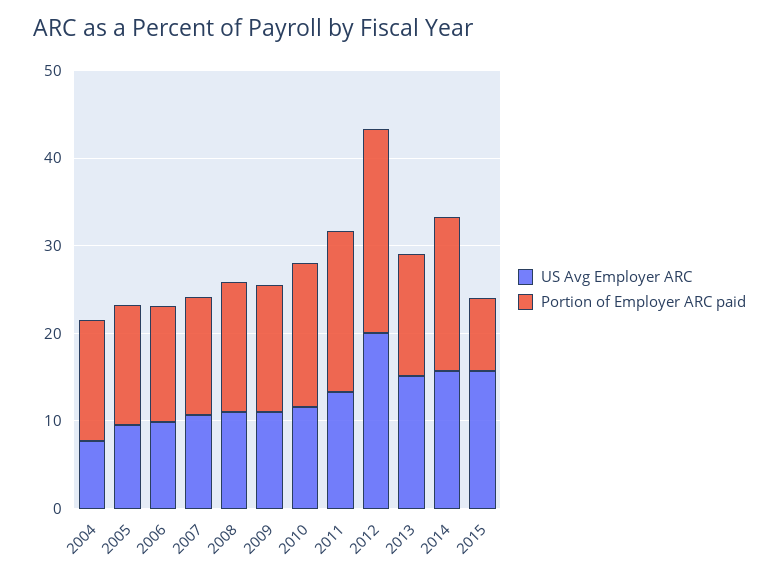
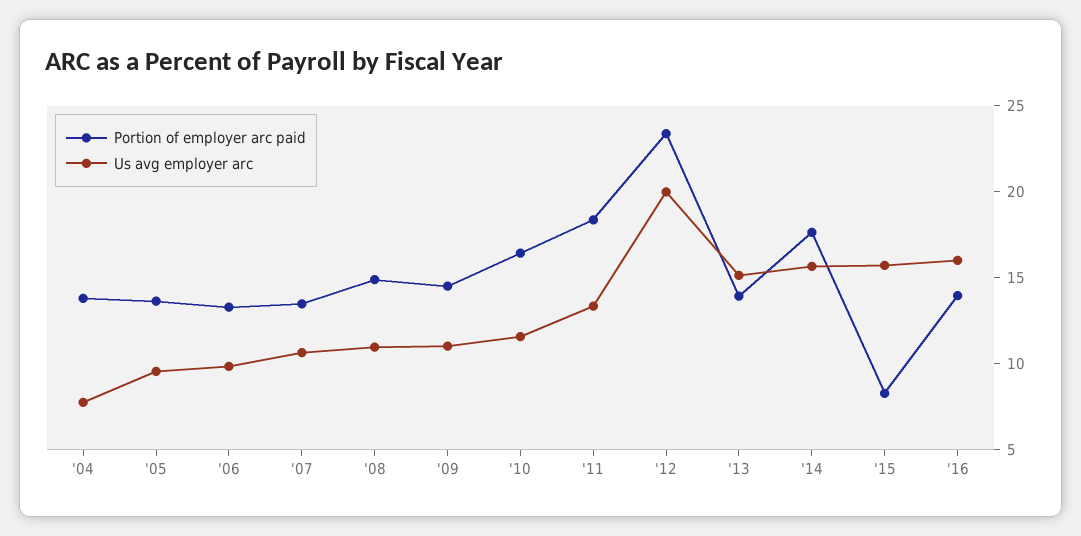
Portion of Employer ARC paid, '16: none -> 14
US Avg Employer ARC, '16: none -> 16

